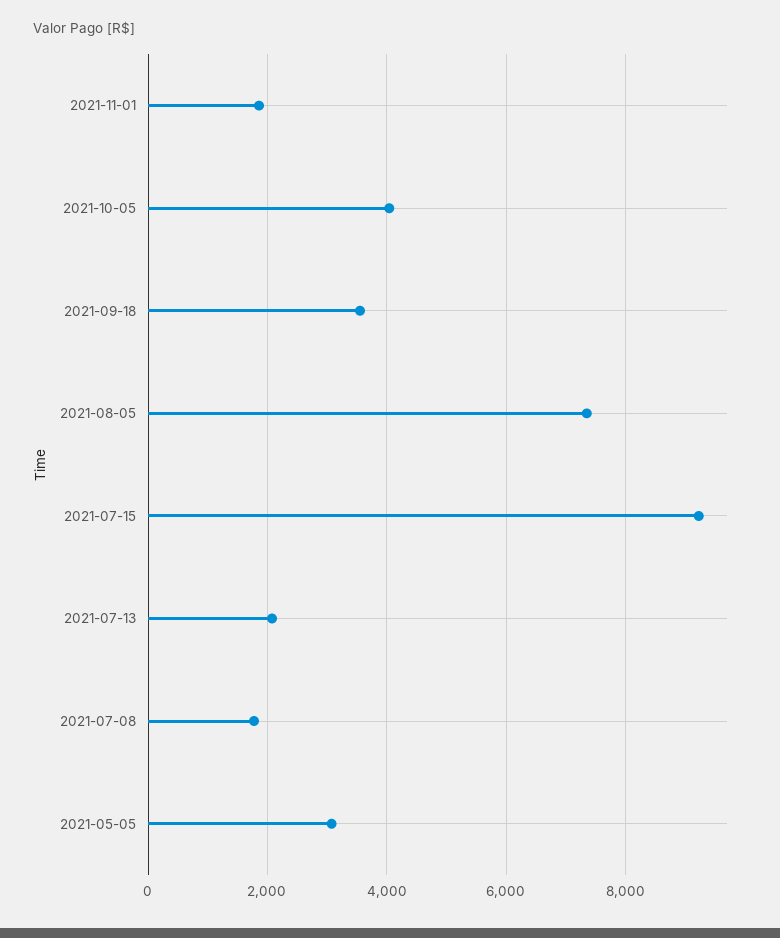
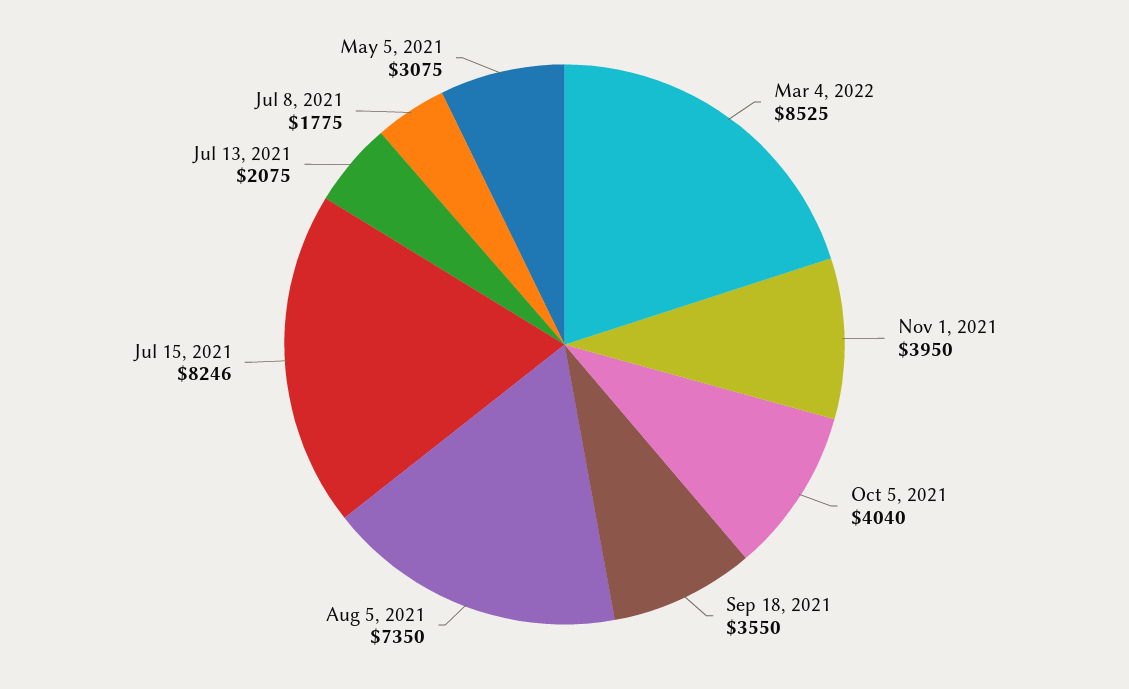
2021-11-01: 1800 -> 3950
2021-07-15: 9200 -> 8246
Mar 4, 2022: none -> 8525

